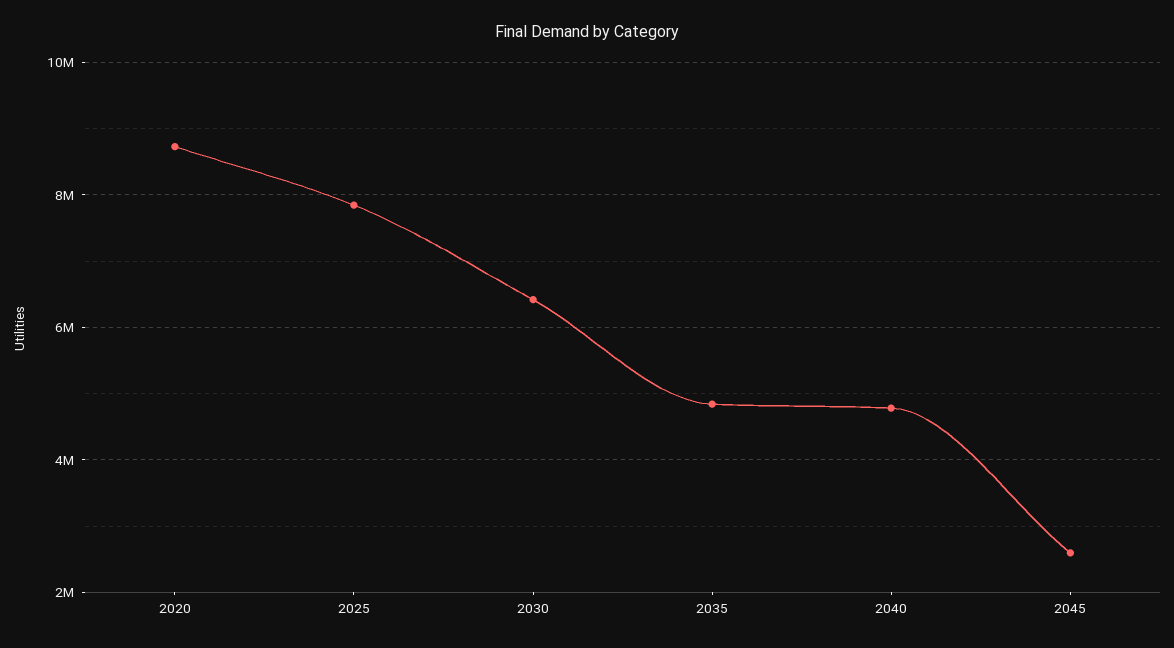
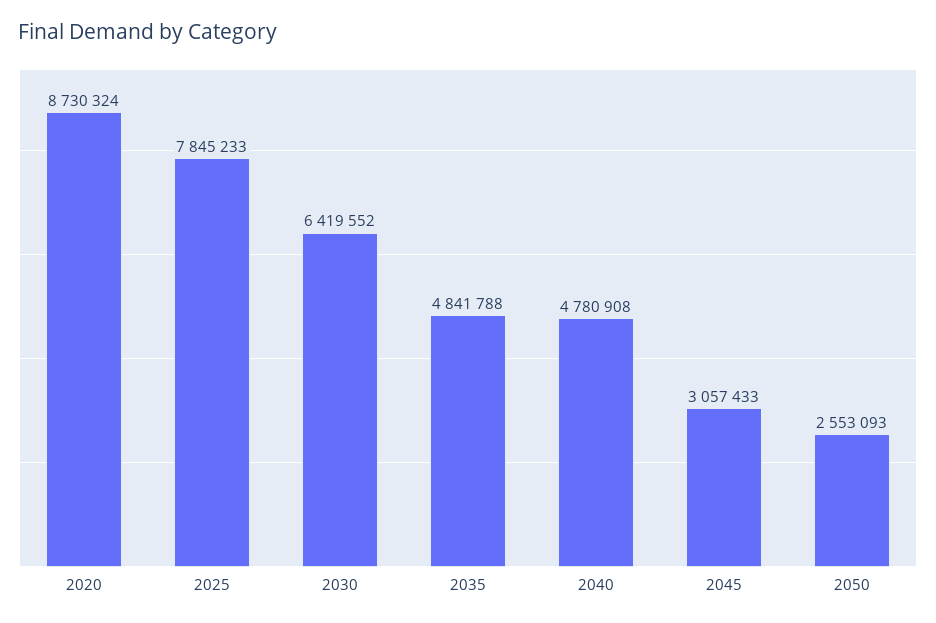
2045: 2600000 -> 3057433
2050: none -> 2553093

